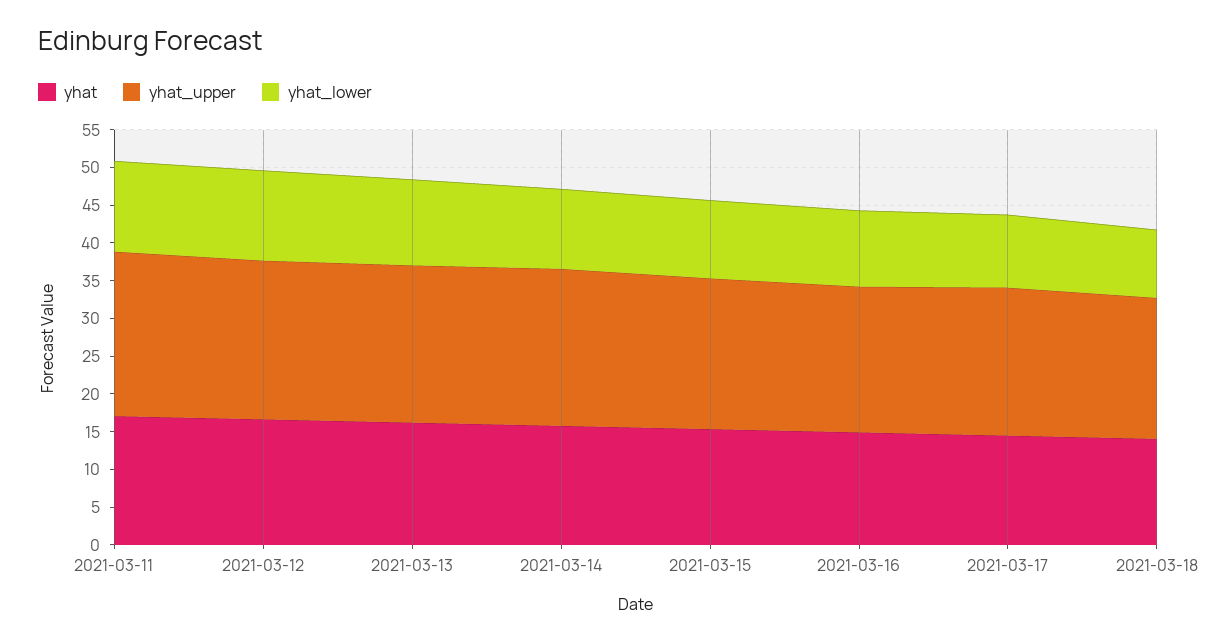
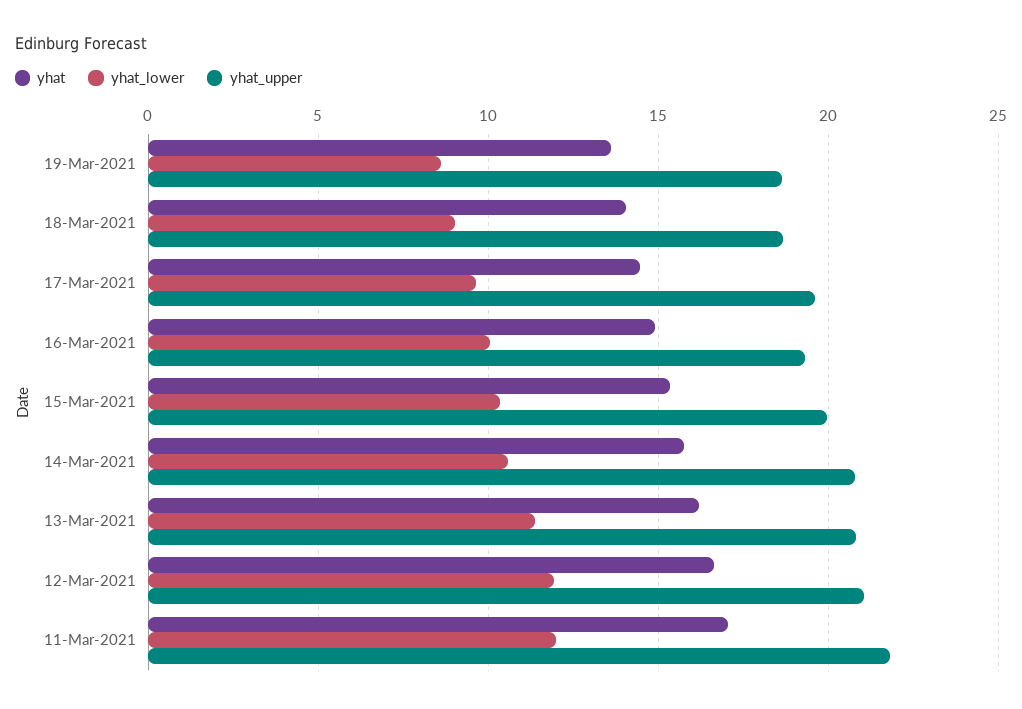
yhat, 19-Mar-2021: none -> 13.5
yhat_lower, 19-Mar-2021: none -> 8.5
yhat_upper, 19-Mar-2021: none -> 18.5

